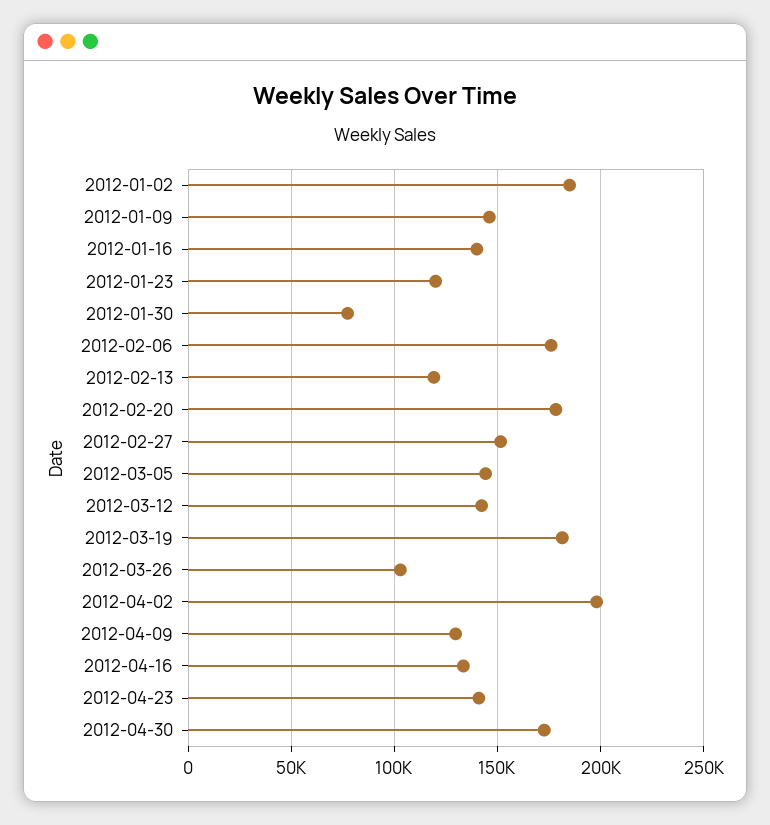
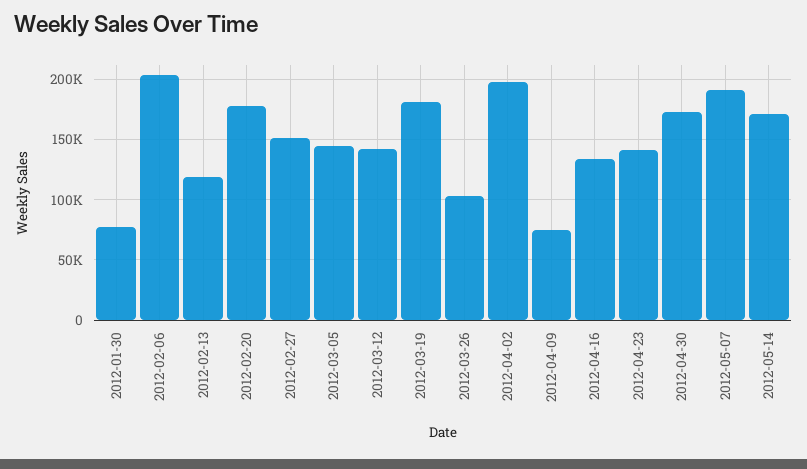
2012-01-02: 185000 -> none
2012-01-09: 145000 -> none
2012-01-16: 140000 -> none
2012-01-23: 120000 -> none
2012-02-06: 175000 -> 205000
2012-04-09: 130000 -> 75000
2012-05-07: none -> 190000
2012-05-14: none -> 170000

